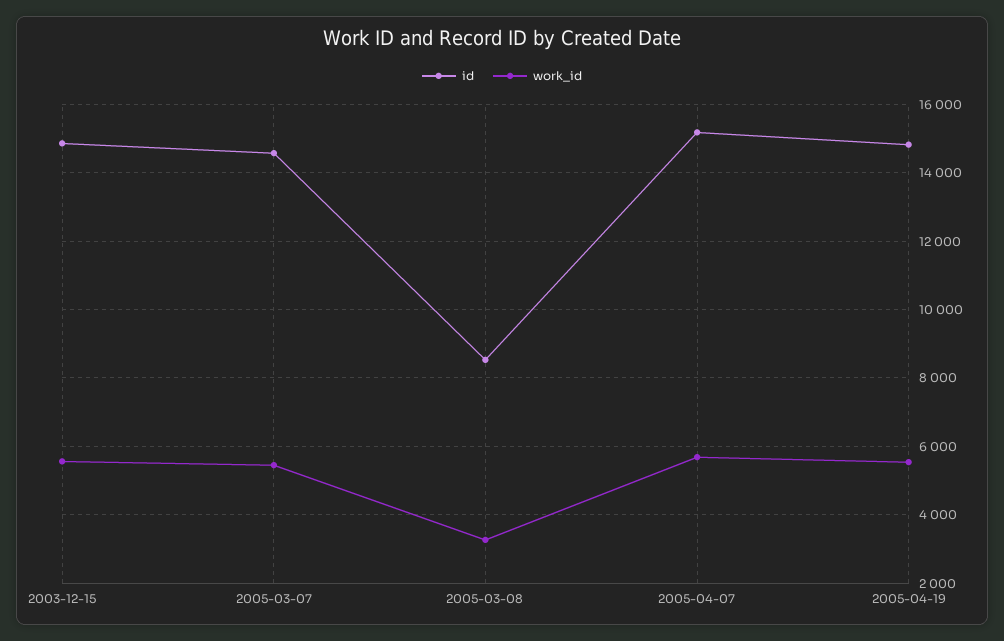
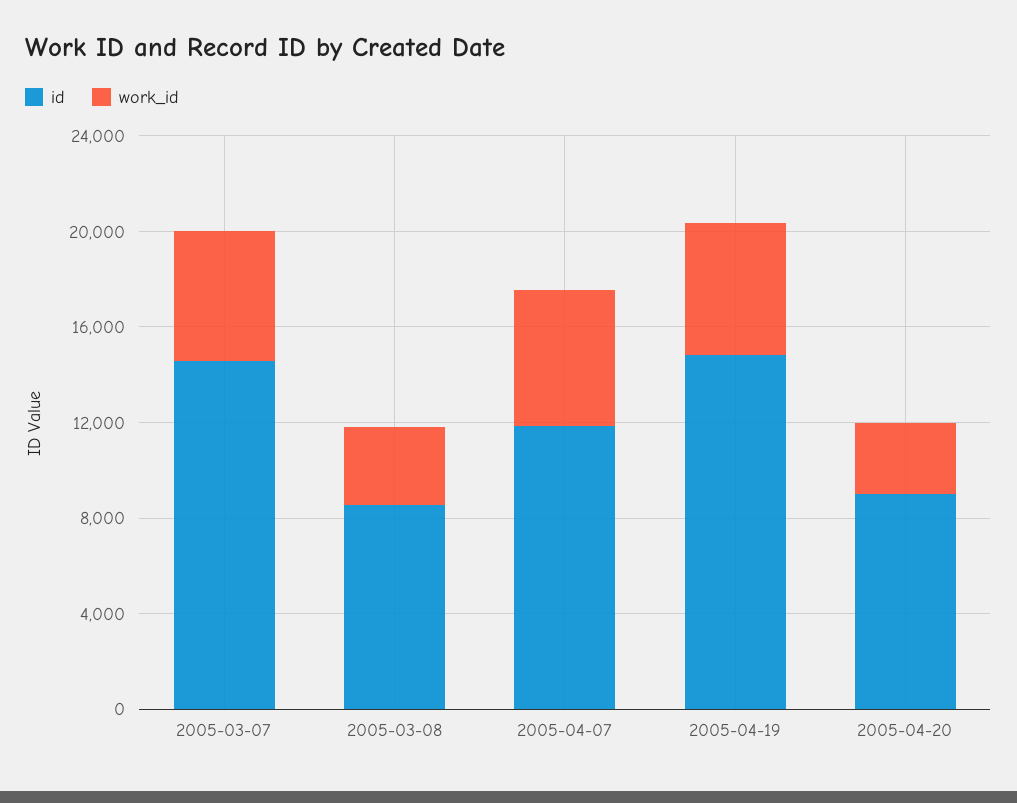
id, 2003-12-15: 14800 -> none
work_id, 2003-12-15: 5600 -> none
id, 2005-04-07: 15200 -> 12000
id, 2005-04-20: none -> 9000
work_id, 2005-04-20: none -> 3000

